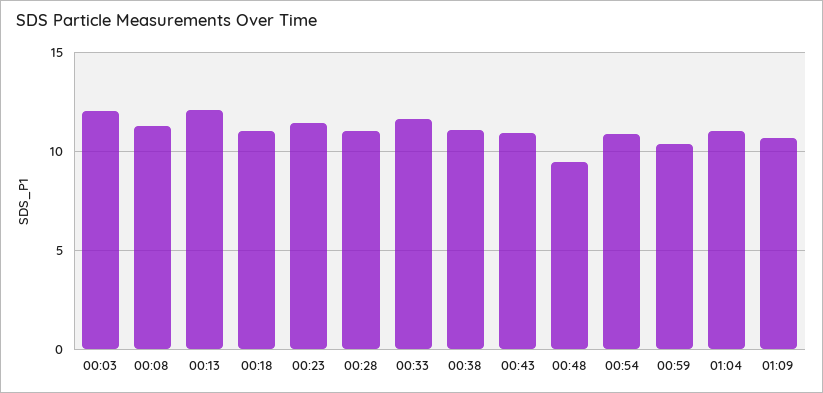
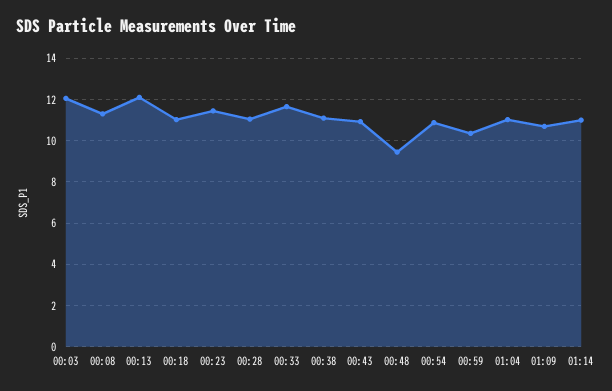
01:14: none -> 11

